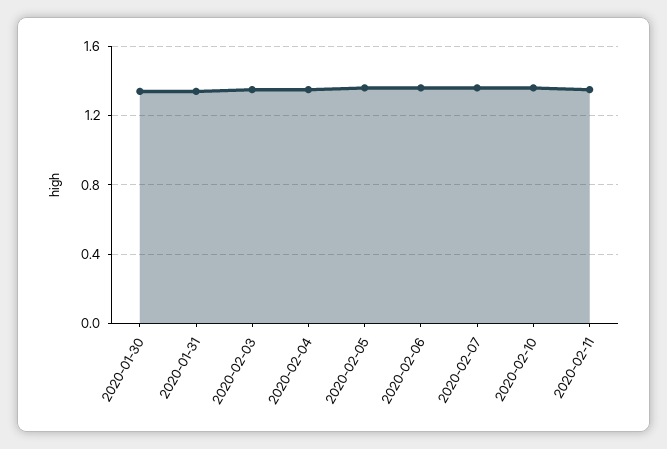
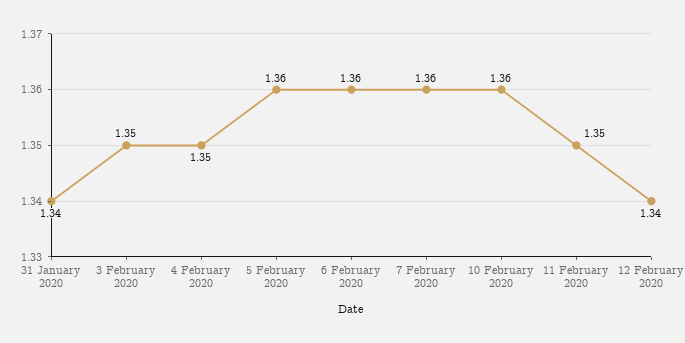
2020-01-30: 1.35 -> none
12 February 2020: none -> 1.34

